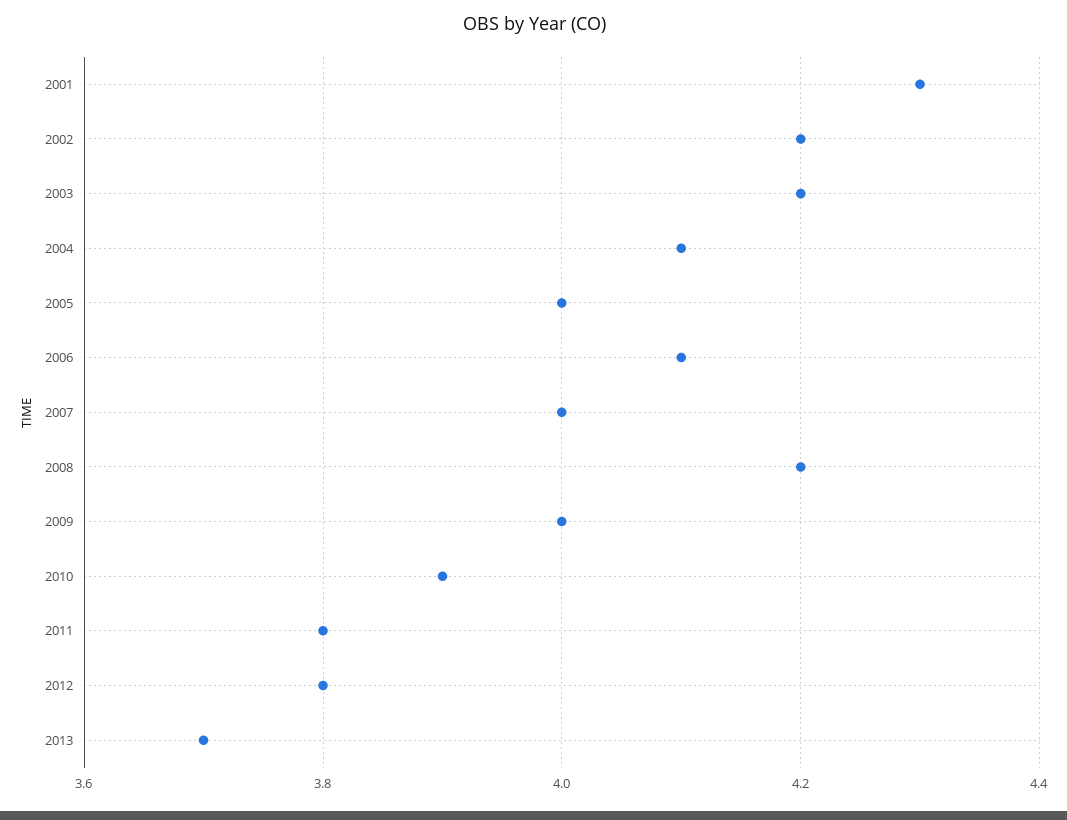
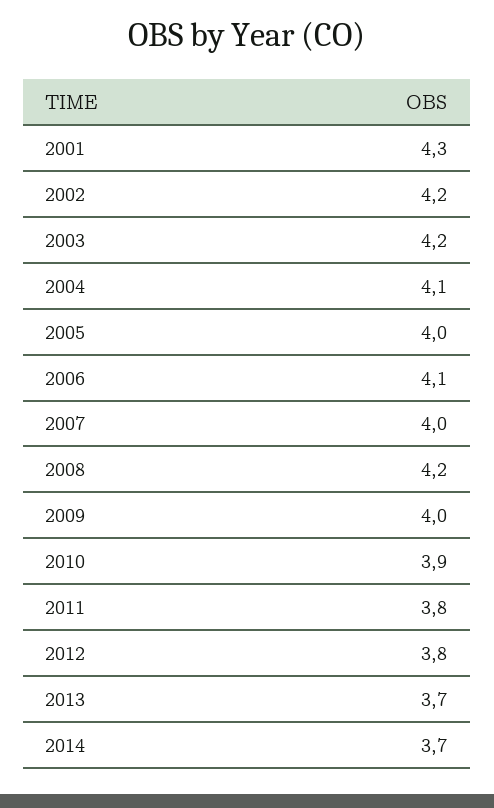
2014: none -> 3.7

